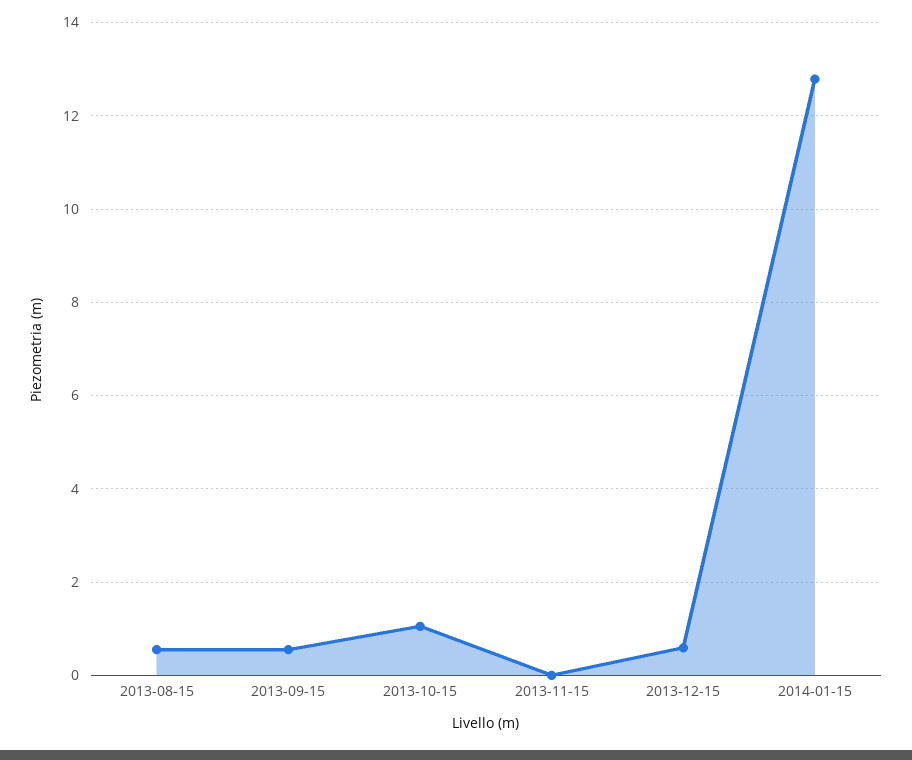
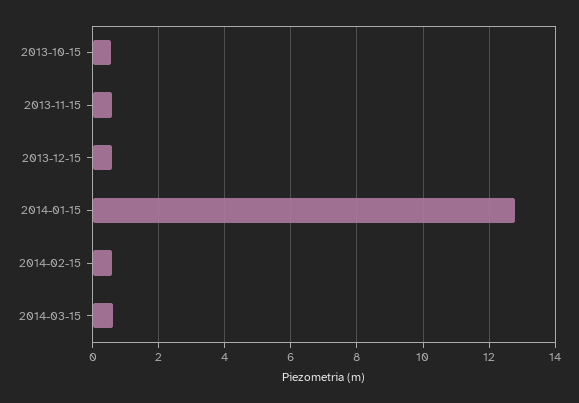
2013-08-15: 0.6 -> none
2013-09-15: 0.6 -> none
2013-10-15: 1 -> 0.6
2013-11-15: 0 -> 0.6
2014-02-15: none -> 0.6
2014-03-15: none -> 0.6

